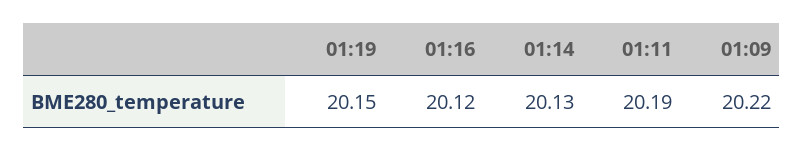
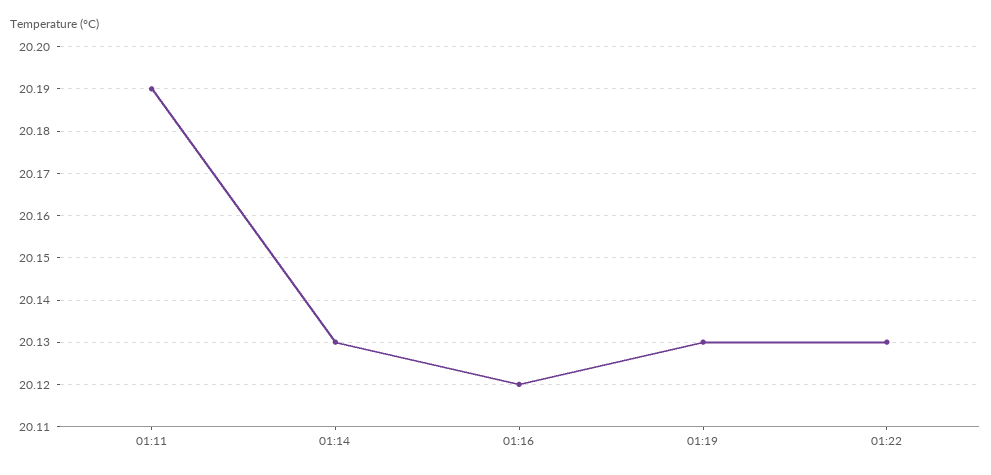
01:19: 20.15 -> 20.13
01:09: 20.22 -> none
01:22: none -> 20.13

